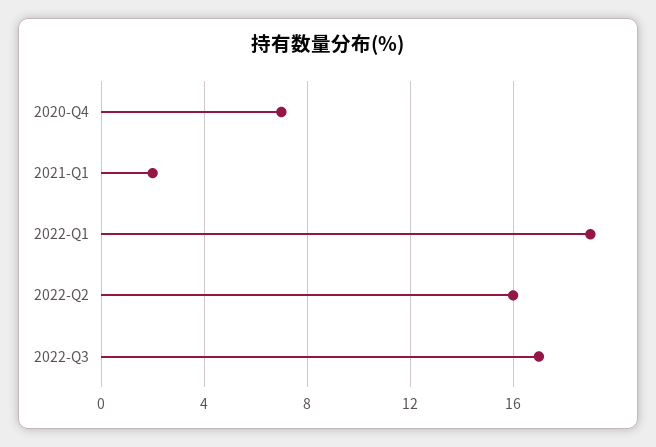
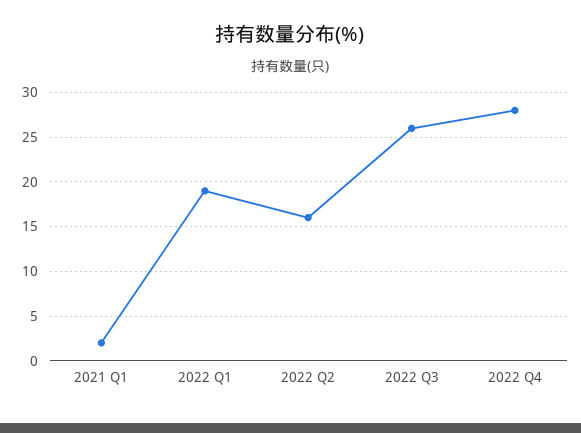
2020-Q4: 7 -> none
2022-Q3: 17 -> 26
2022 Q4: none -> 28

